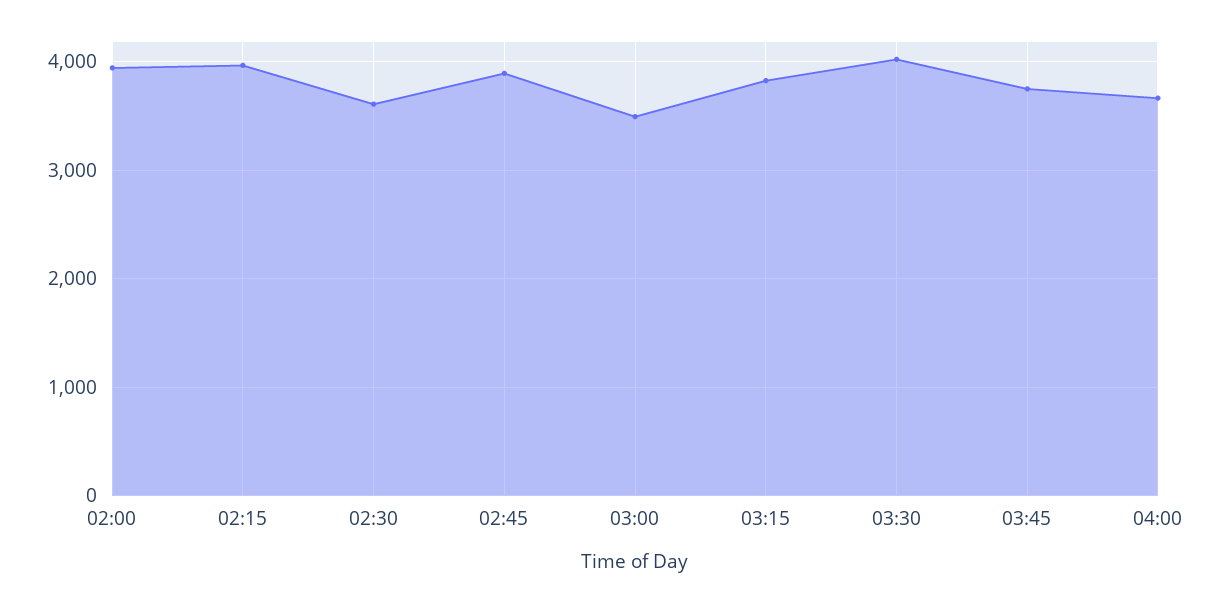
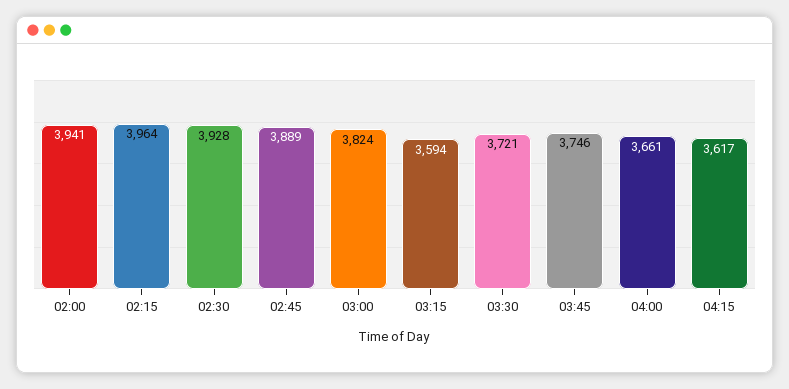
02:30: 3600 -> 3928
03:00: 3500 -> 3824
03:15: 3800 -> 3594
03:30: 4000 -> 3721
04:15: none -> 3617

